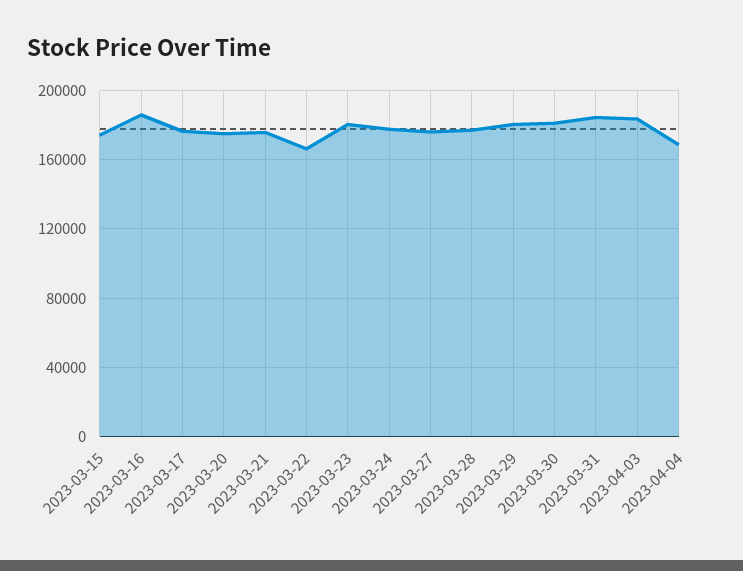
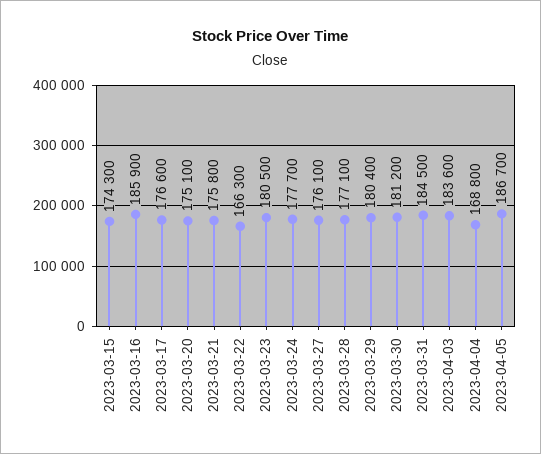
2023-04-05: none -> 186700

